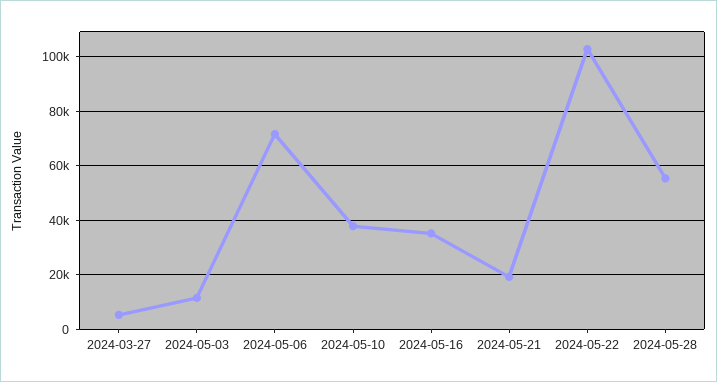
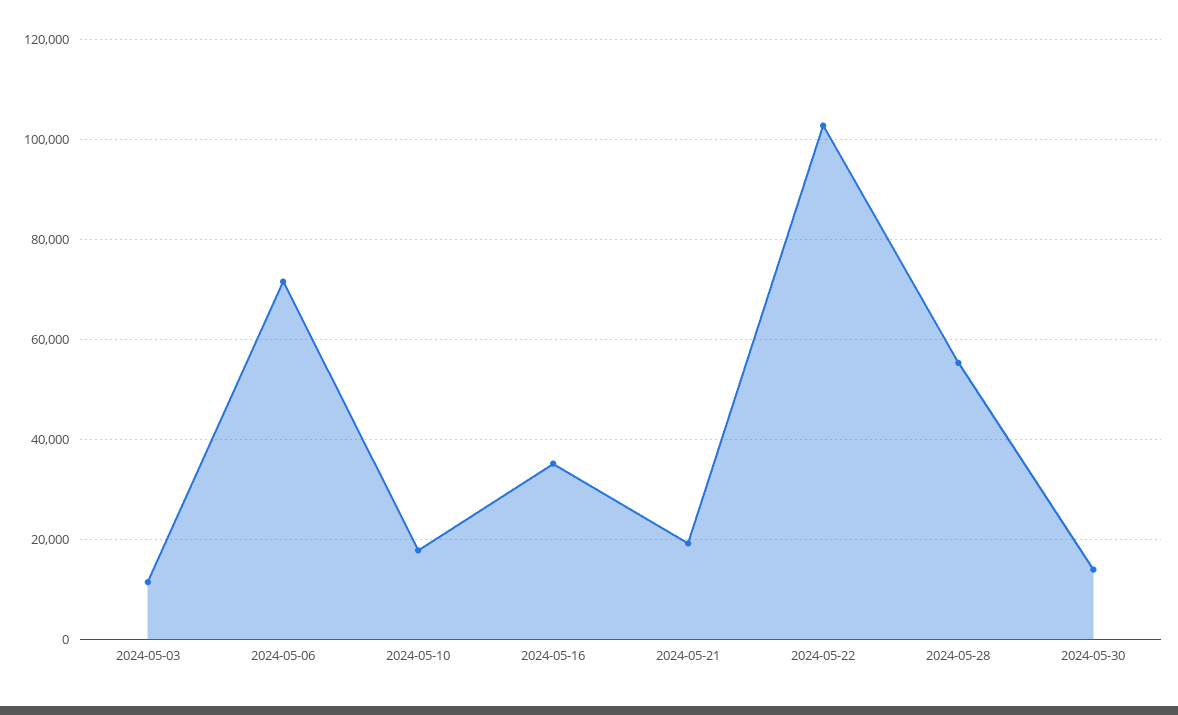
2024-03-27: 5000 -> none
2024-05-10: 37500 -> 18000
2024-05-30: none -> 14000

